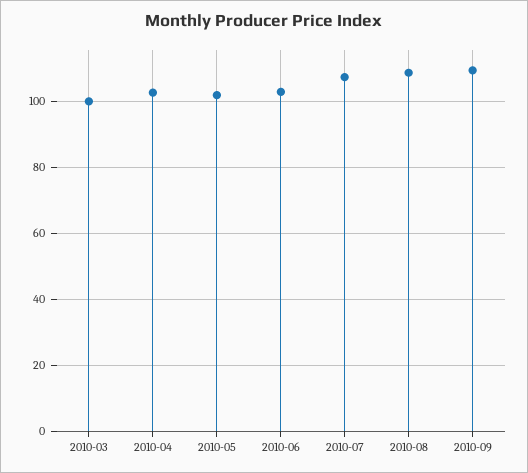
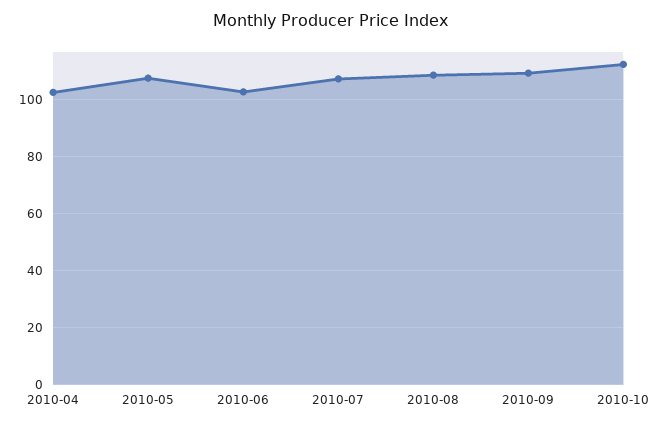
2010-03: 100 -> none
2010-05: 102 -> 107.5
2010-10: none -> 112.5

